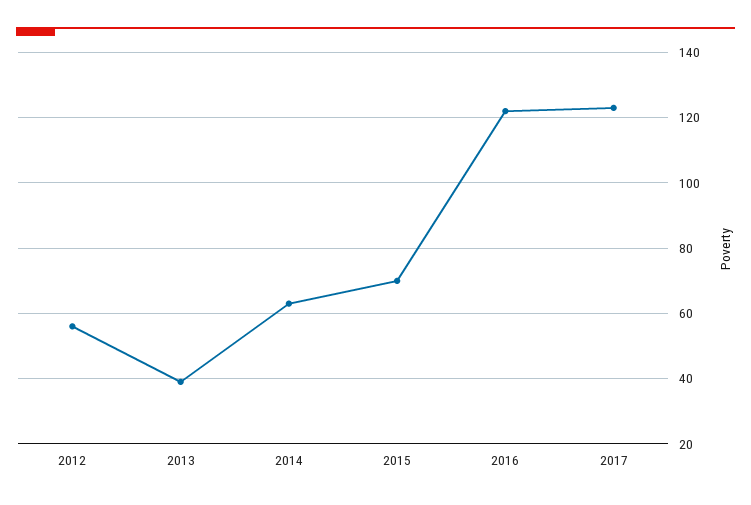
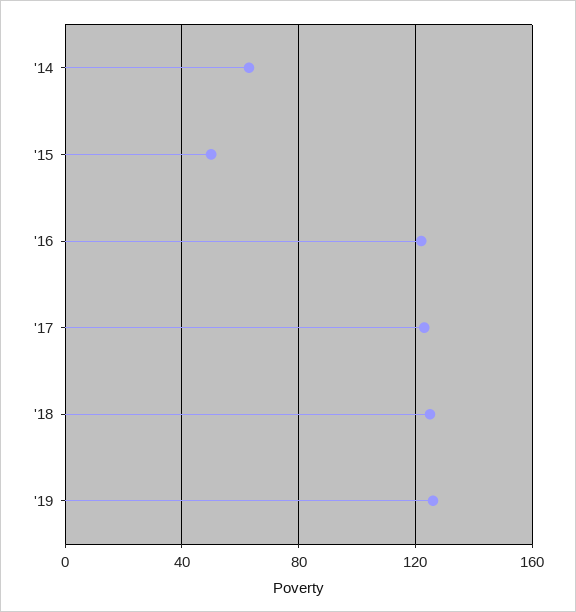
2012: 55 -> none
2013: 40 -> none
2015: 70 -> 50
'18: none -> 125
'19: none -> 125

